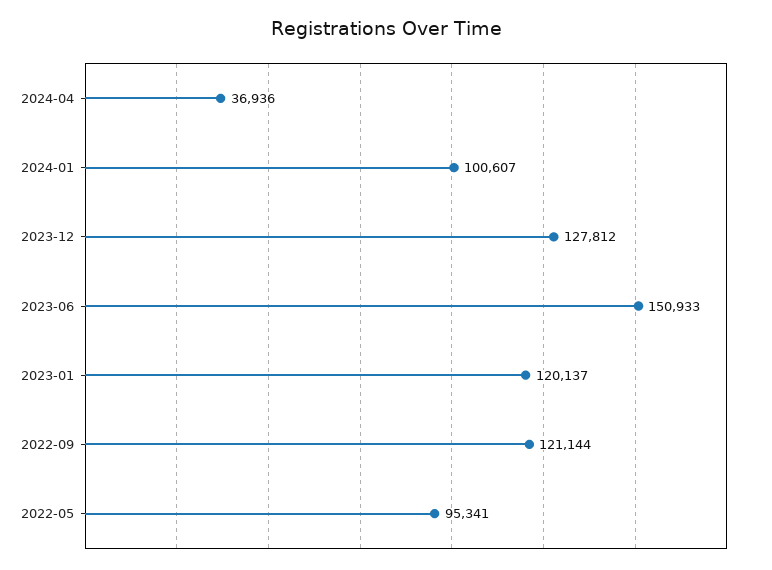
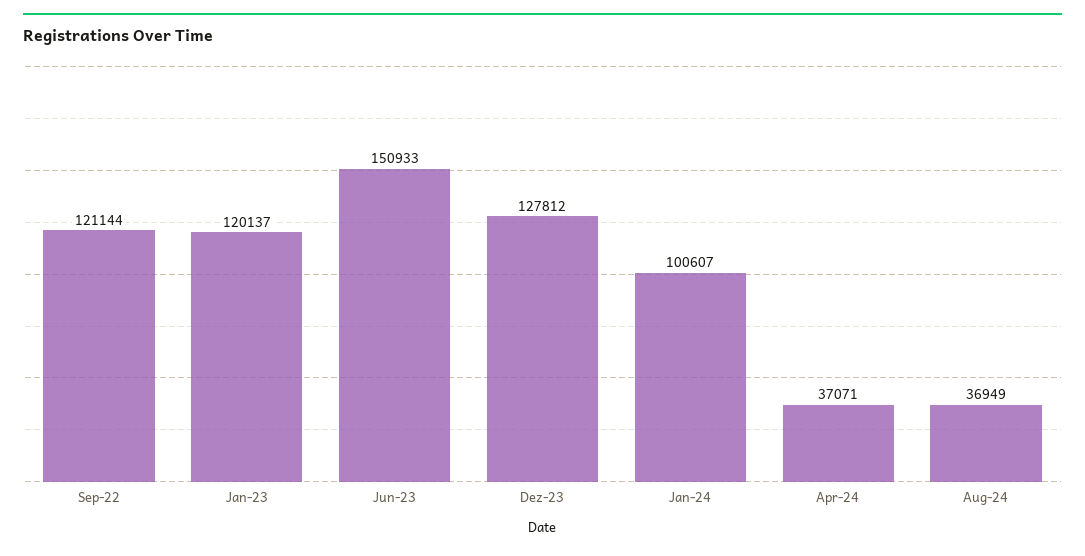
2024-04: 36936 -> 37071
2022-05: 95341 -> none
Aug-24: none -> 36949

